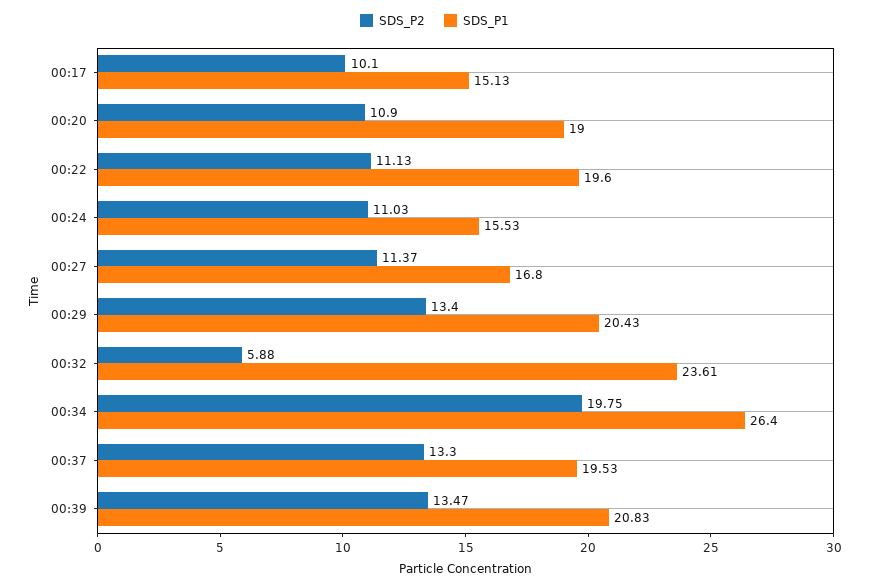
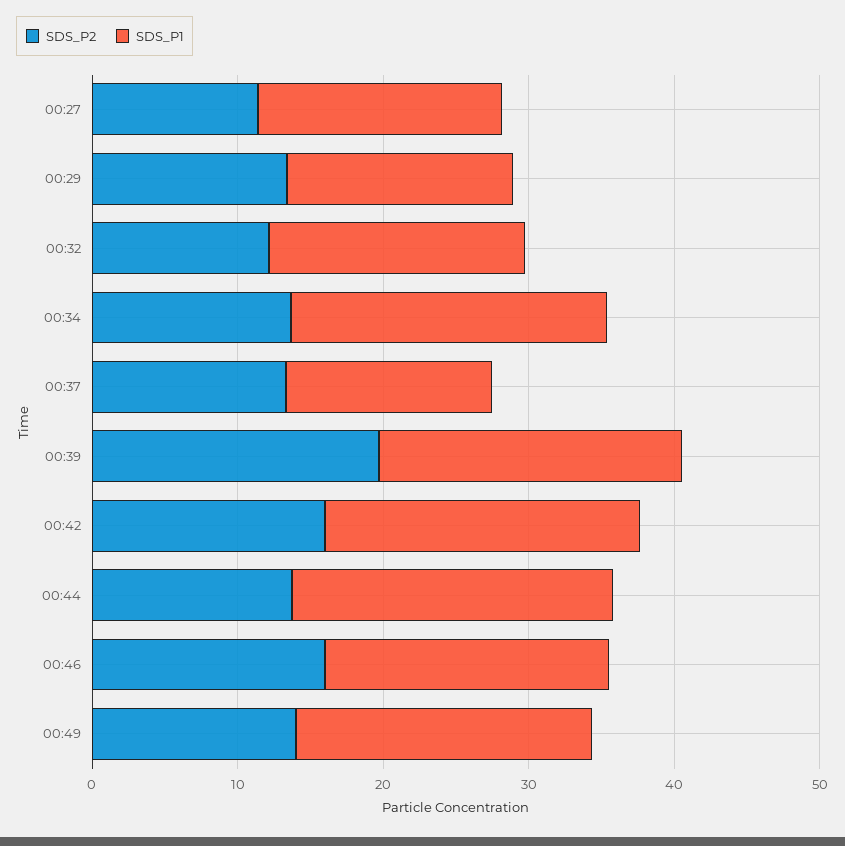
SDS_P2, 00:17: 10.1 -> none
SDS_P1, 00:17: 15.13 -> none
SDS_P2, 00:20: 10.9 -> none
SDS_P1, 00:20: 19 -> none
SDS_P2, 00:22: 11.13 -> none
SDS_P1, 00:22: 19.6 -> none
SDS_P2, 00:24: 11.03 -> none
SDS_P1, 00:24: 15.53 -> none
SDS_P1, 00:29: 20.43 -> 16
SDS_P2, 00:32: 5.88 -> 12
SDS_P1, 00:32: 23.61 -> 18
SDS_P2, 00:34: 19.75 -> 14
SDS_P1, 00:34: 26.4 -> 22
SDS_P1, 00:37: 19.53 -> 14
SDS_P2, 00:39: 13.47 -> 20
SDS_P2, 00:42: none -> 16
SDS_P1, 00:42: none -> 22
SDS_P2, 00:44: none -> 14
SDS_P1, 00:44: none -> 22
SDS_P2, 00:46: none -> 16
SDS_P1, 00:46: none -> 20
SDS_P2, 00:49: none -> 14
SDS_P1, 00:49: none -> 20

